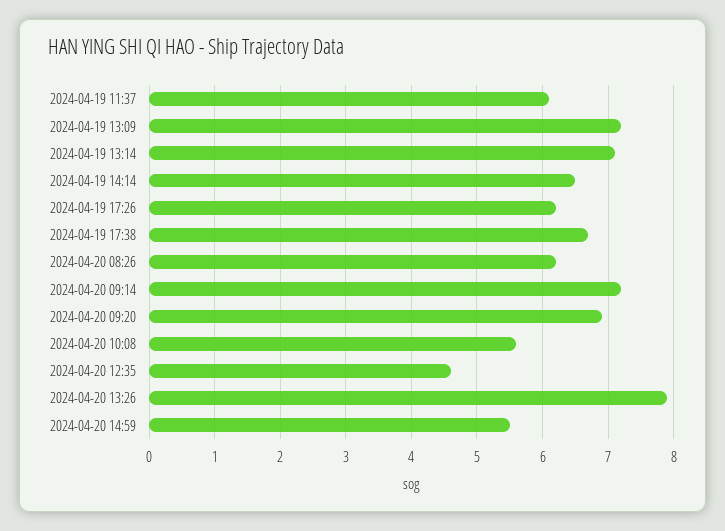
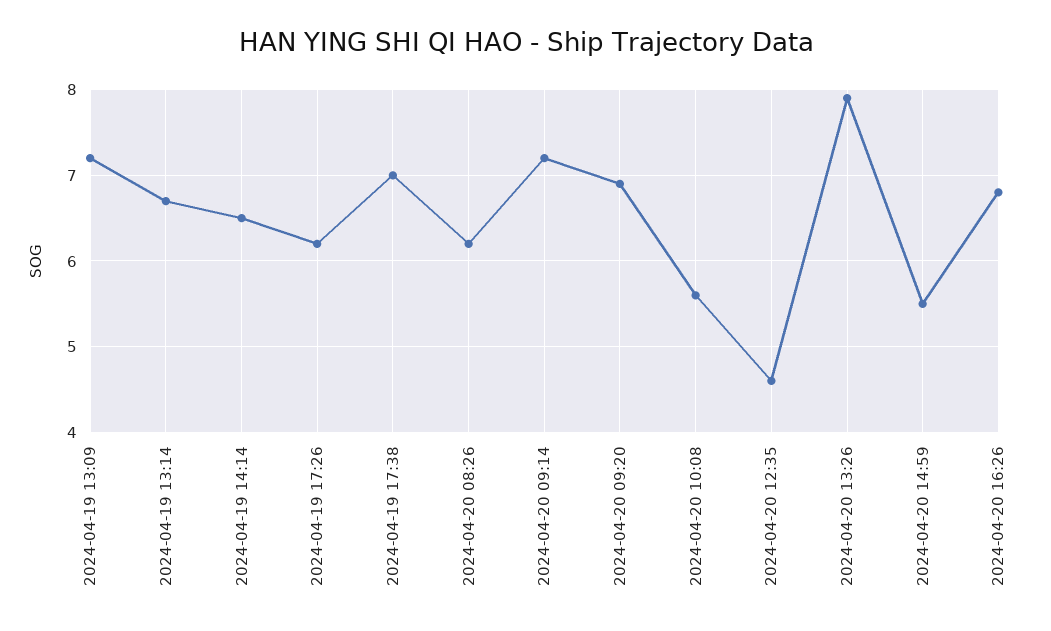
2024-04-19 11:37: 6.1 -> none
2024-04-19 13:14: 7.1 -> 6.7
2024-04-19 17:38: 6.7 -> 7
2024-04-20 16:26: none -> 6.8

